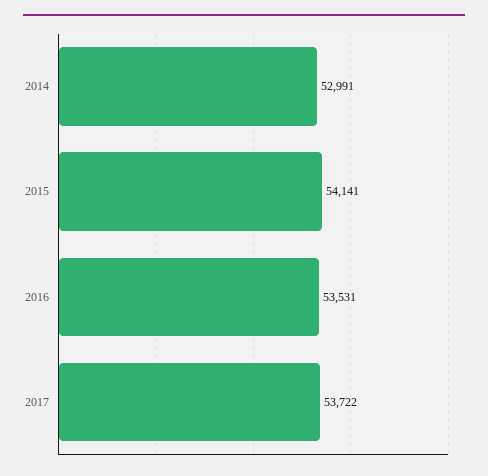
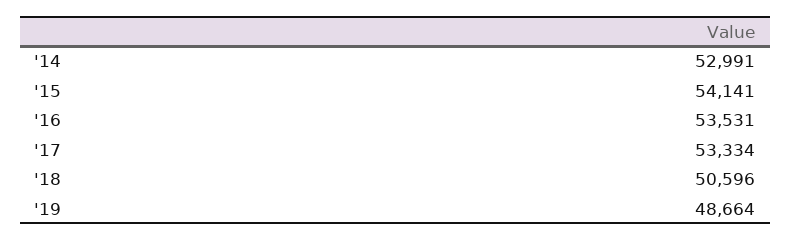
2017: 53722 -> 53334
'18: none -> 50596
'19: none -> 48664

